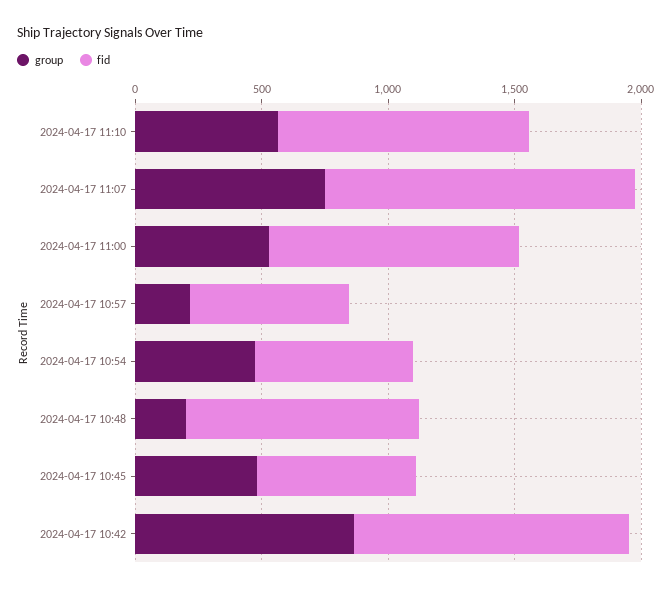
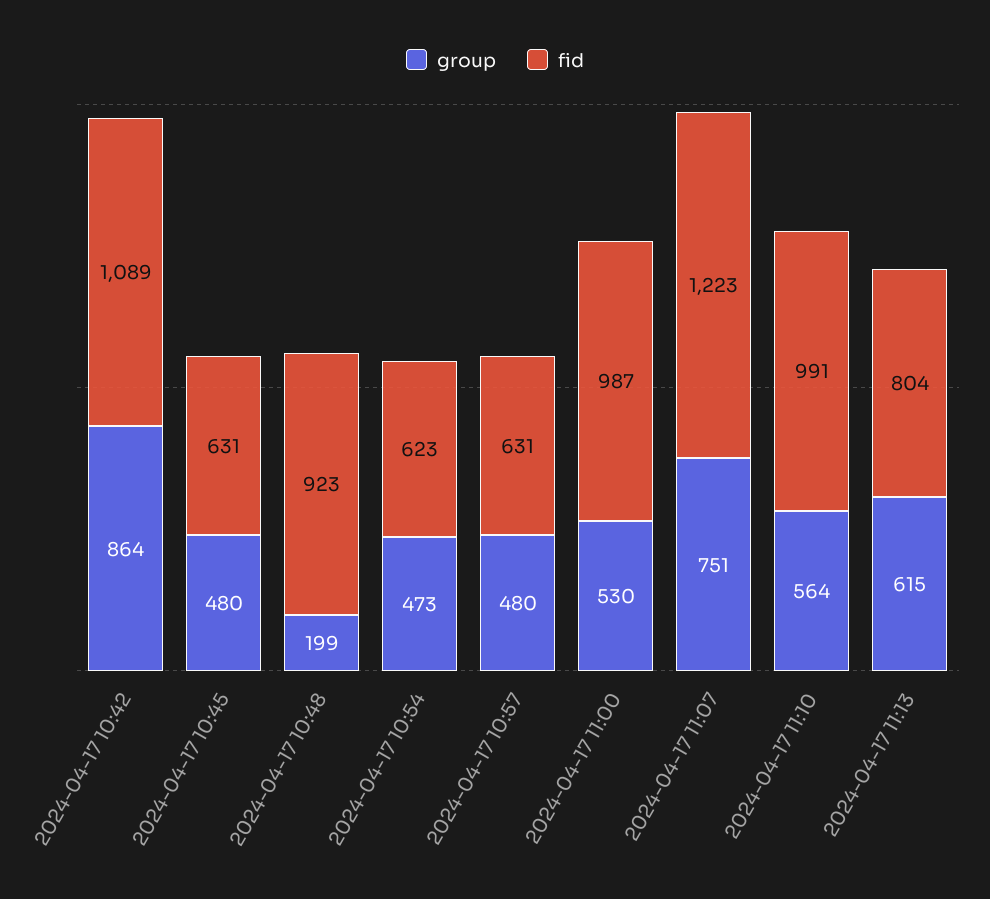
group, 2024-04-17 10:57: 200 -> 480
group, 2024-04-17 11:13: none -> 615
fid, 2024-04-17 11:13: none -> 804

